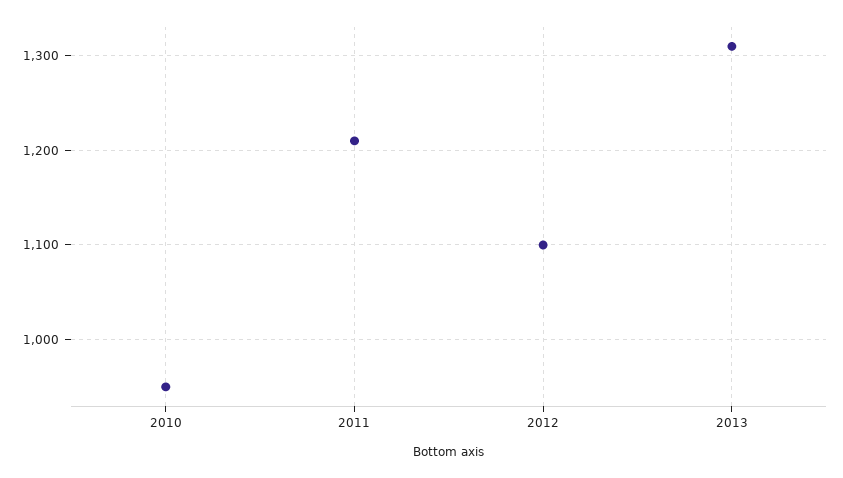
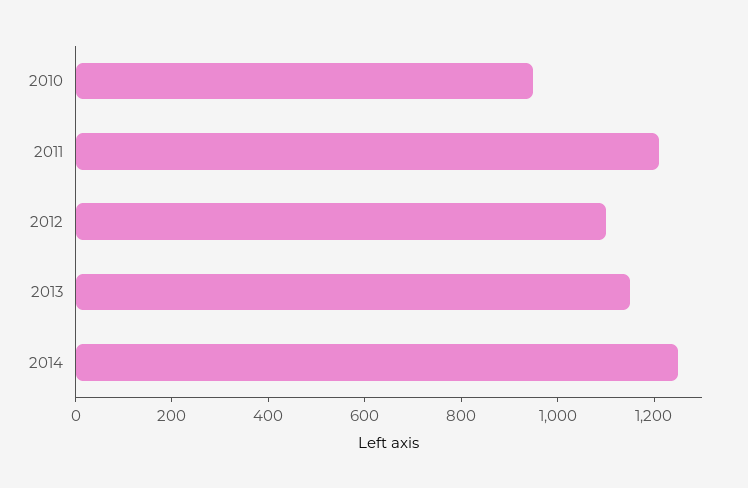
2013: 1310 -> 1150
2014: none -> 1250

